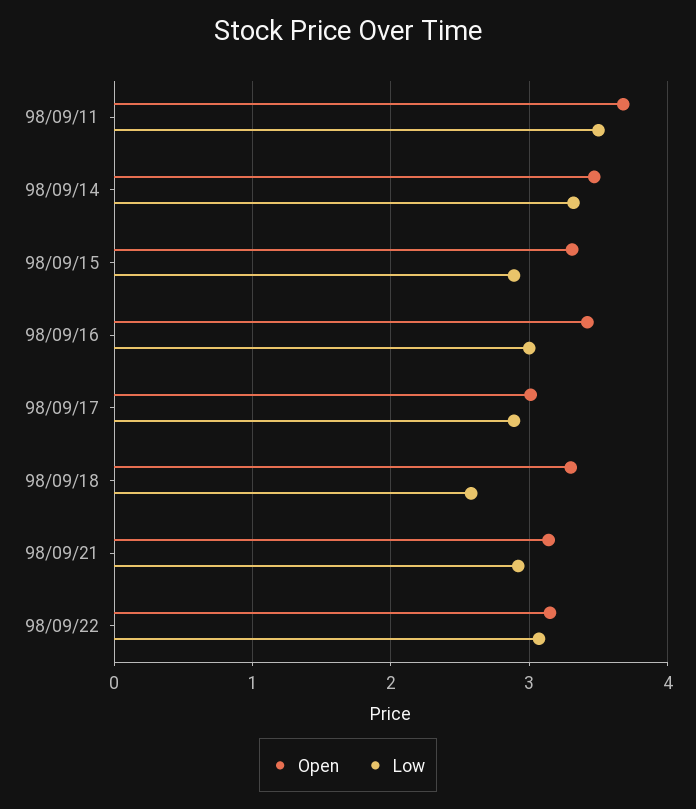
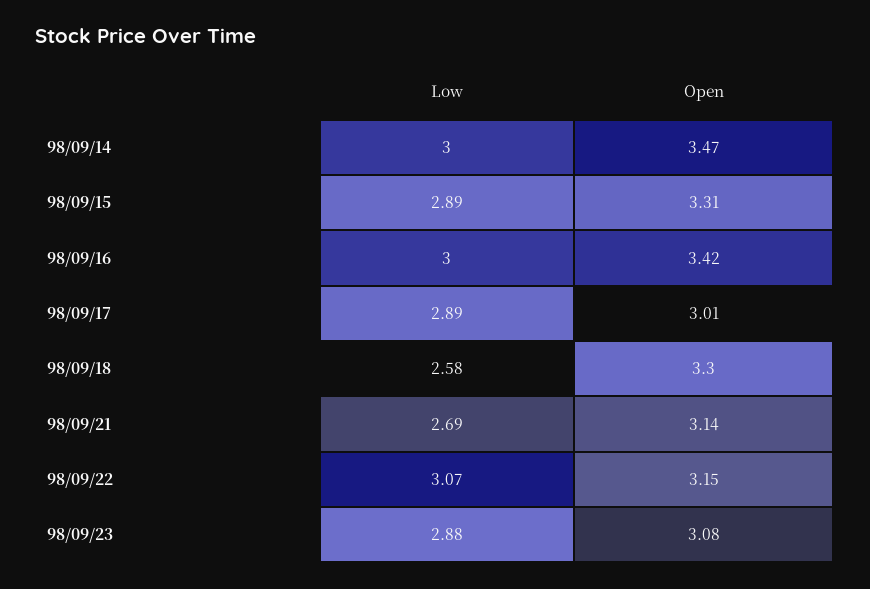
Open, 98/09/11: 3.7 -> none
Low, 98/09/11: 3.5 -> none
Low, 98/09/14: 3.3 -> 3
Low, 98/09/21: 2.9 -> 2.69
Low, 98/09/23: none -> 2.88
Open, 98/09/23: none -> 3.08

